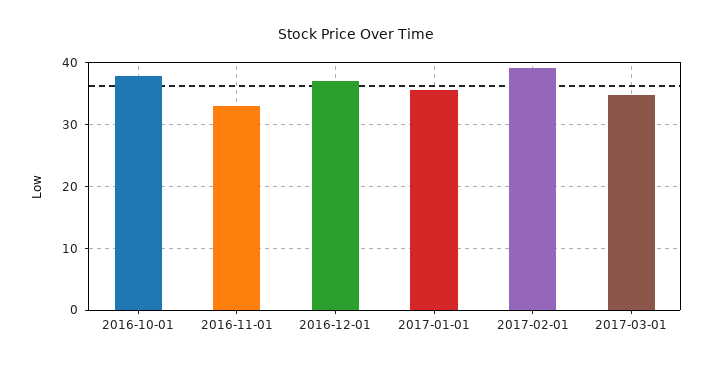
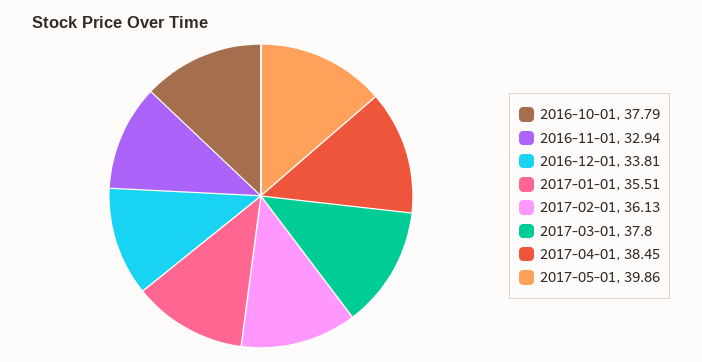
2016-12-01: 37 -> 33.81
2017-02-01: 39 -> 36.13
2017-03-01: 35 -> 37.8
2017-04-01: none -> 38.45
2017-05-01: none -> 39.86

